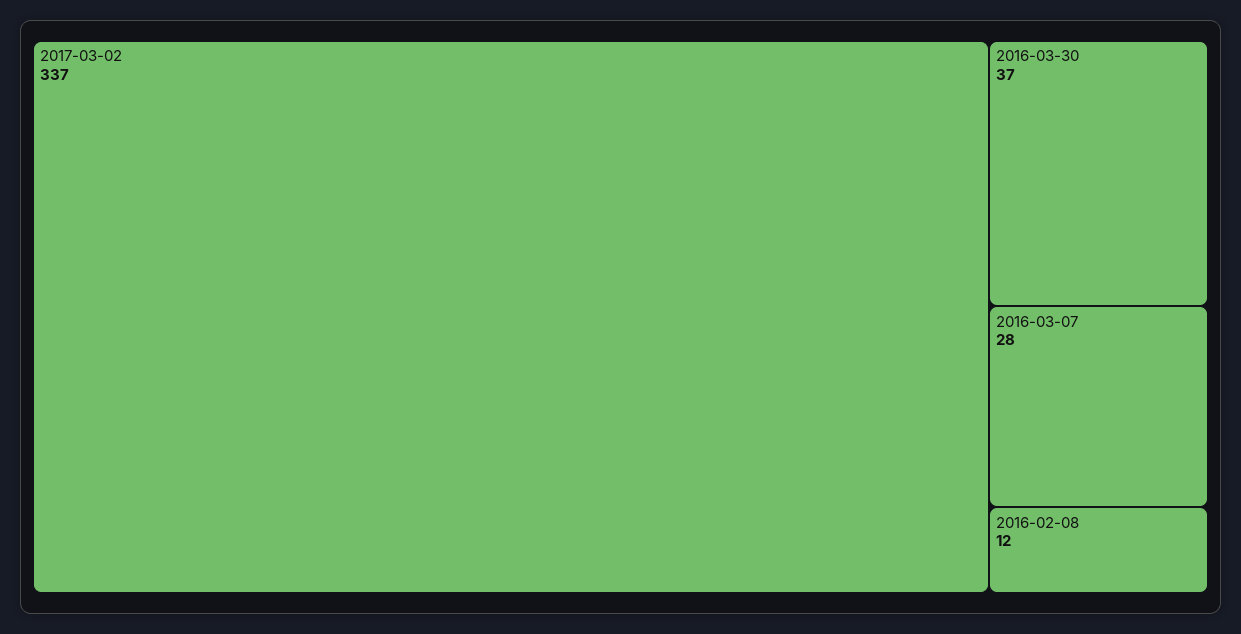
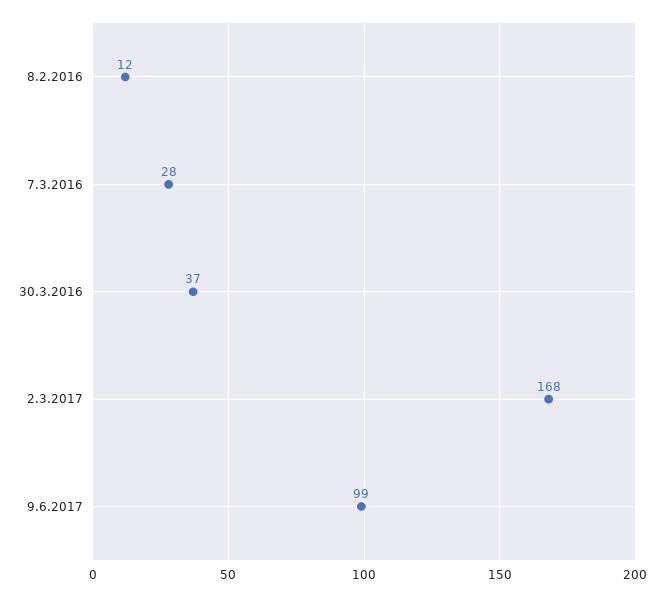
2017-03-02: 337 -> 168
9.6.2017: none -> 99

